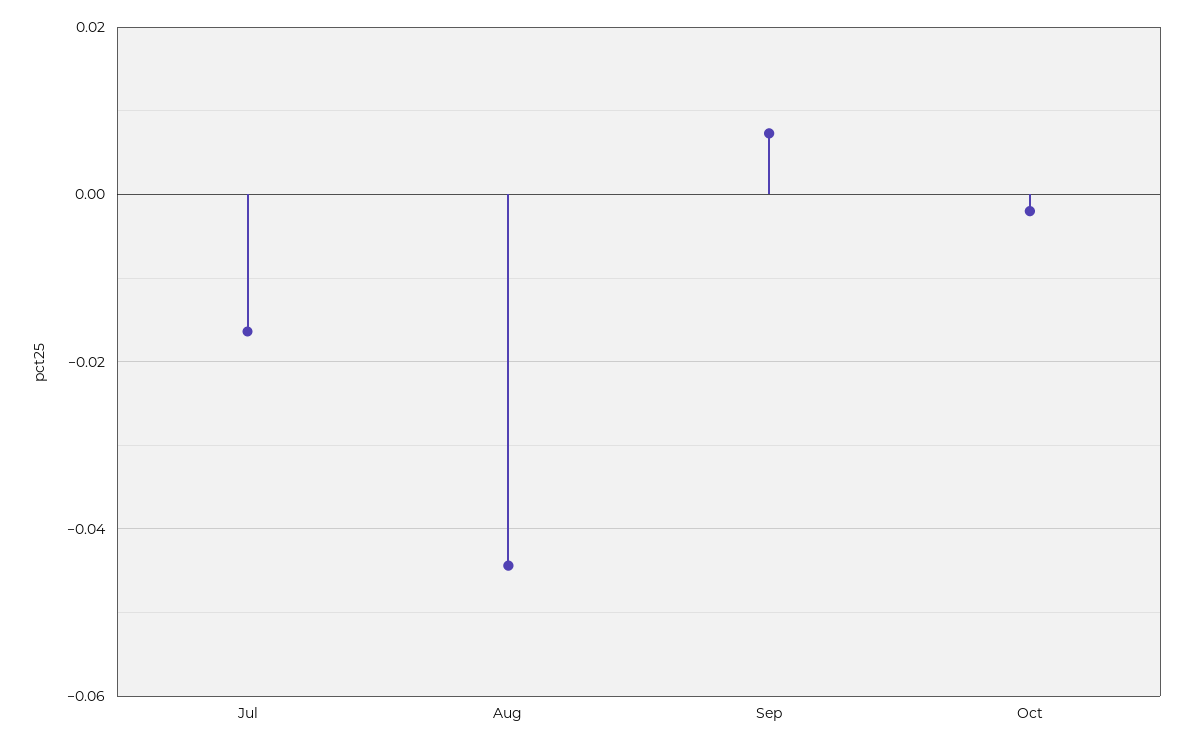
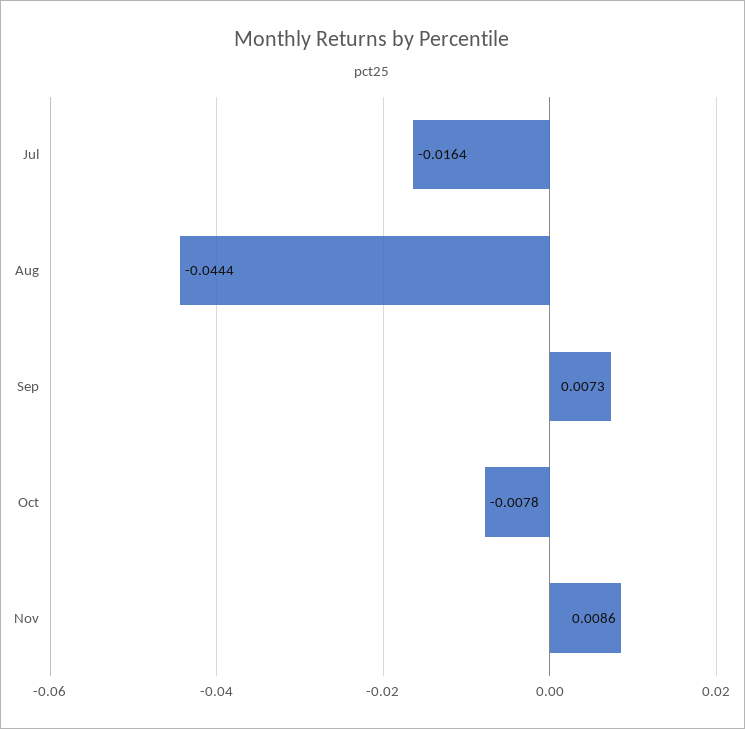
Oct: -0.002 -> -0.0078
Nov: none -> 0.0086

